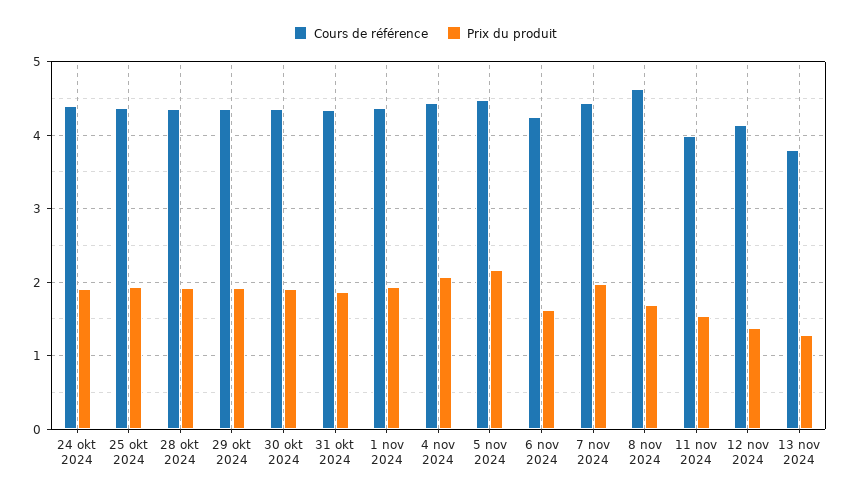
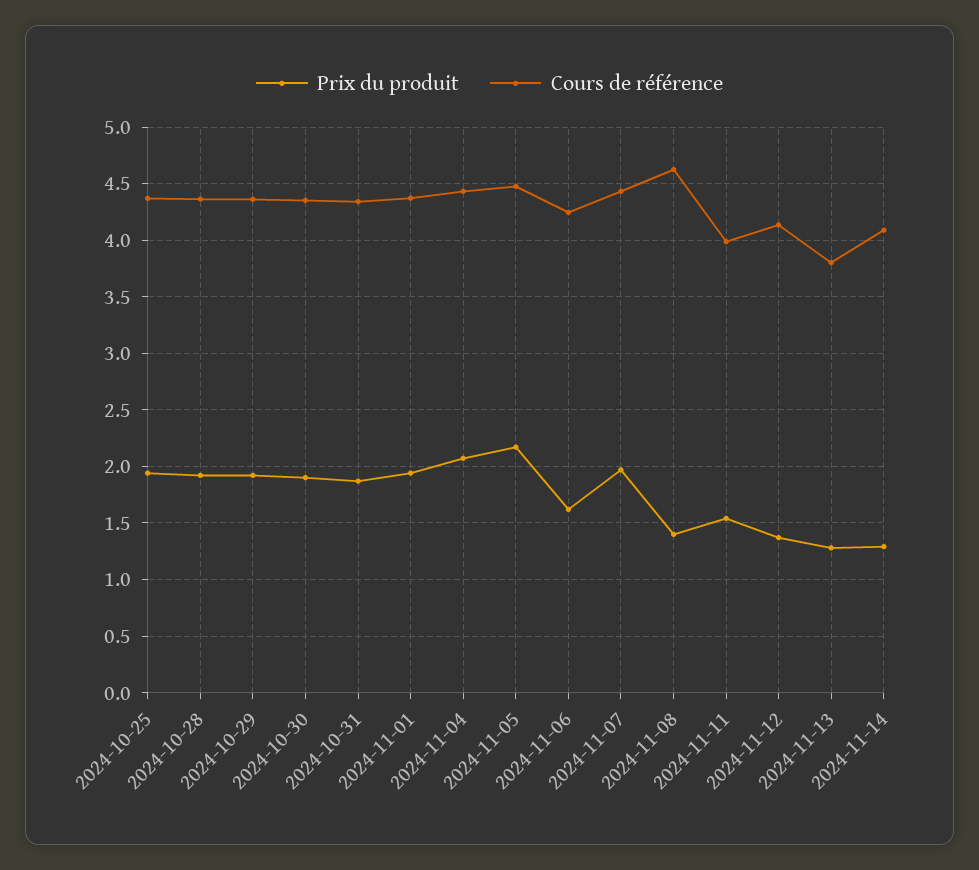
Cours de référence, 24 okt 2024: 4.4 -> none
Prix du produit, 24 okt 2024: 1.9 -> none
Prix du produit, 8 nov 2024: 1.7 -> 1.4
Prix du produit, 2024-11-14: none -> 1.3
Cours de référence, 2024-11-14: none -> 4.1

